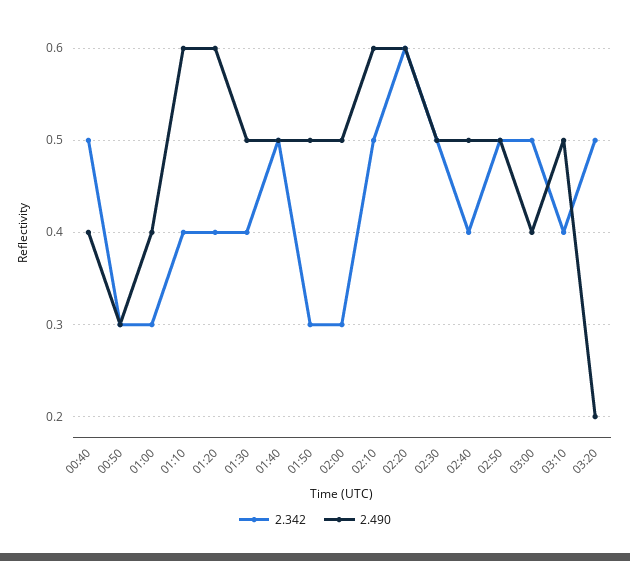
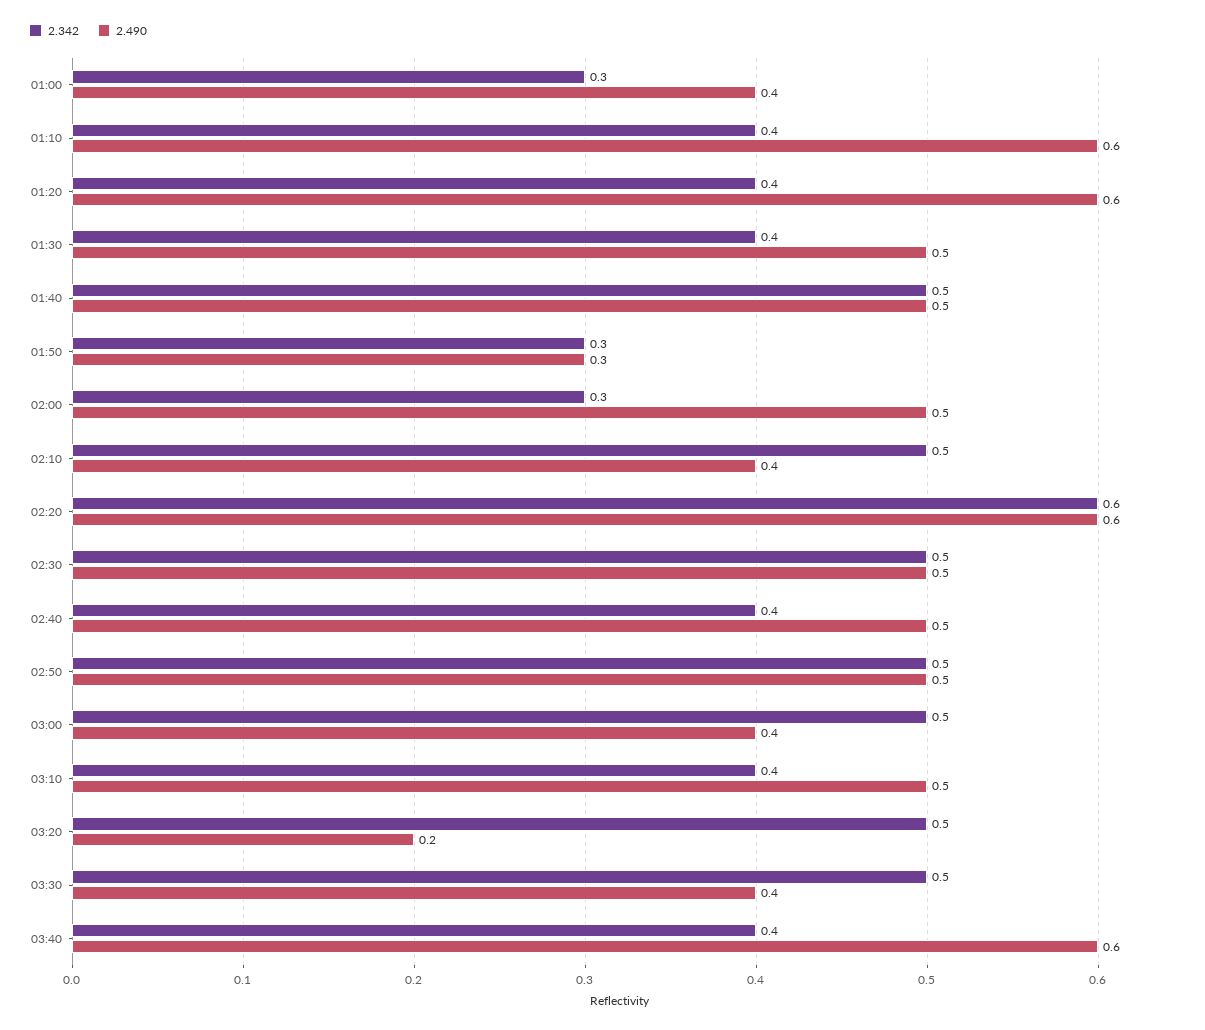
2.342, 00:40: 0.5 -> none
2.490, 00:40: 0.4 -> none
2.342, 00:50: 0.3 -> none
2.490, 00:50: 0.3 -> none
2.490, 01:50: 0.5 -> 0.3
2.490, 02:10: 0.6 -> 0.4
2.342, 03:30: none -> 0.5
2.490, 03:30: none -> 0.4
2.342, 03:40: none -> 0.4
2.490, 03:40: none -> 0.6

